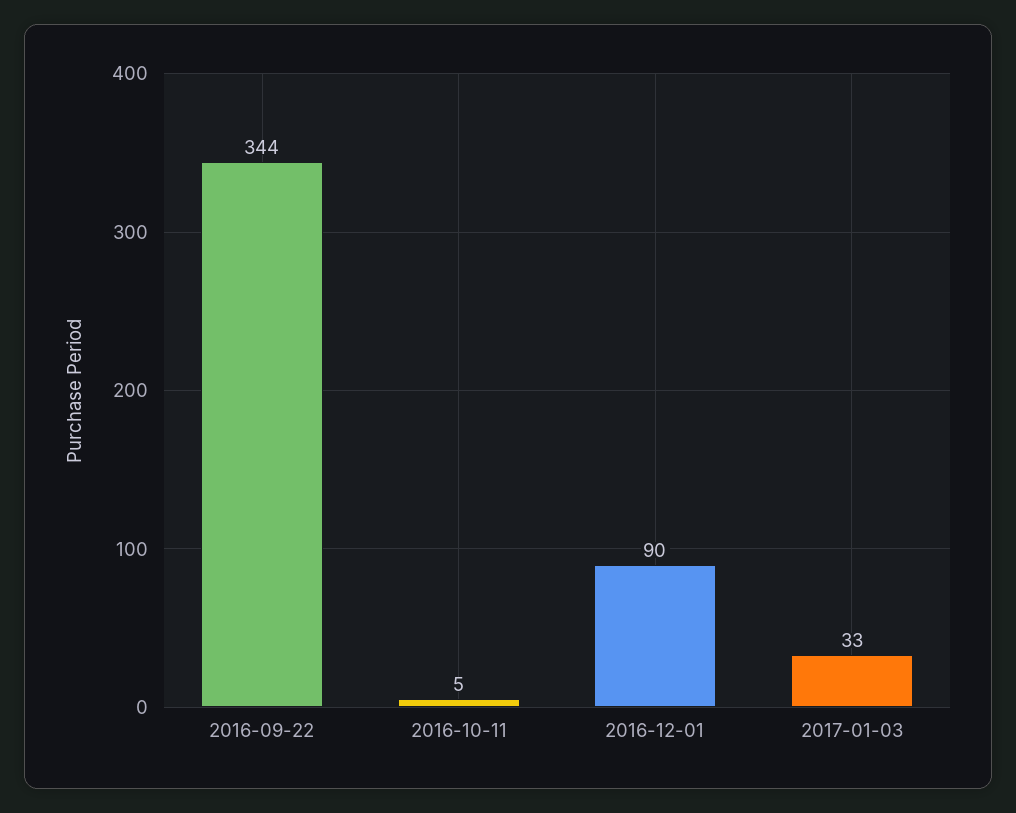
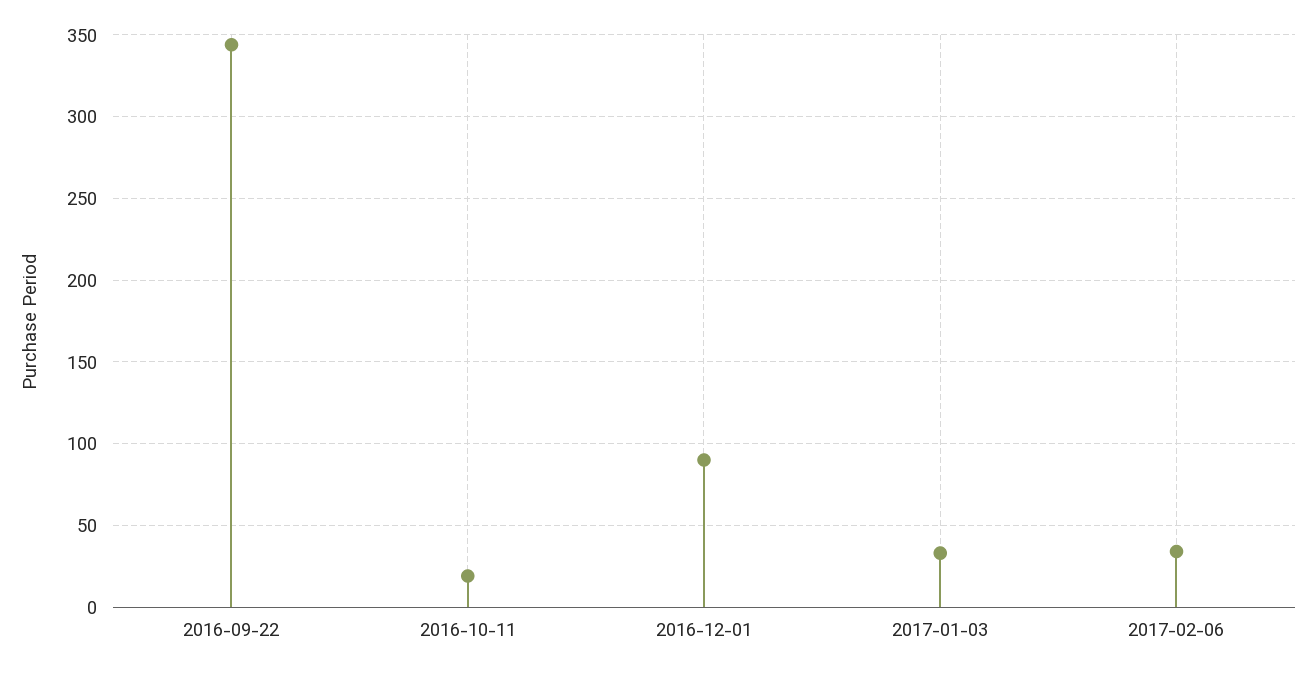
2016-10-11: 5 -> 20
2017-02-06: none -> 35

